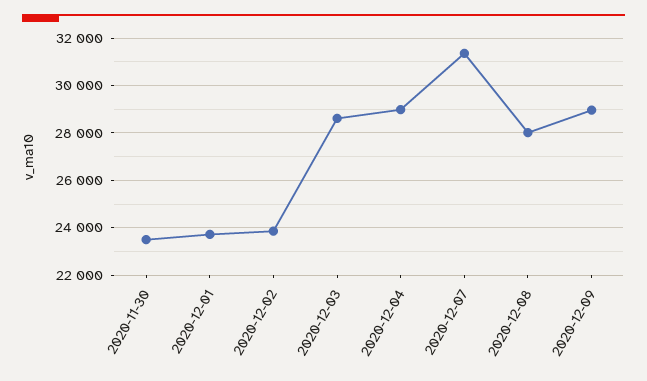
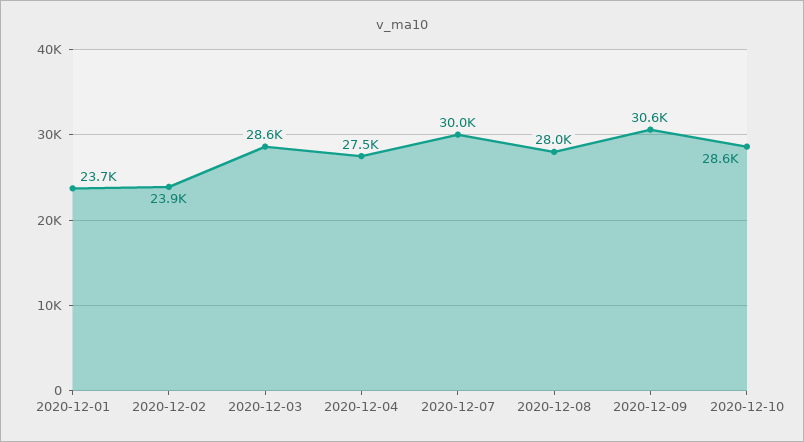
2020-11-30: 23500 -> none
2020-12-04: 29000 -> 27500
2020-12-07: 31500 -> 30000
2020-12-09: 29000 -> 30600
2020-12-10: none -> 28600

